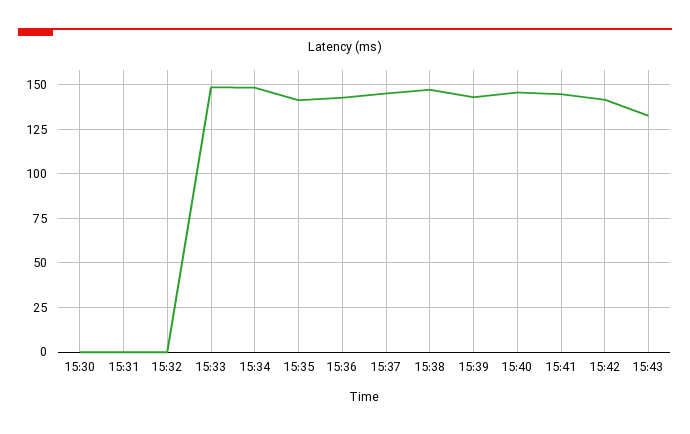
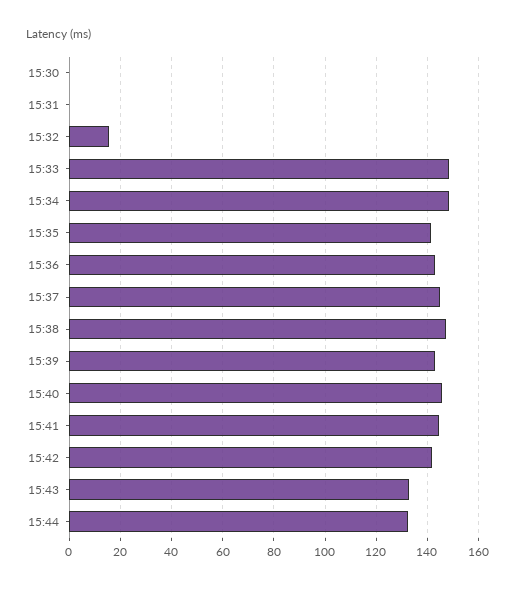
15:32: 0 -> 15
15:44: none -> 132.5

